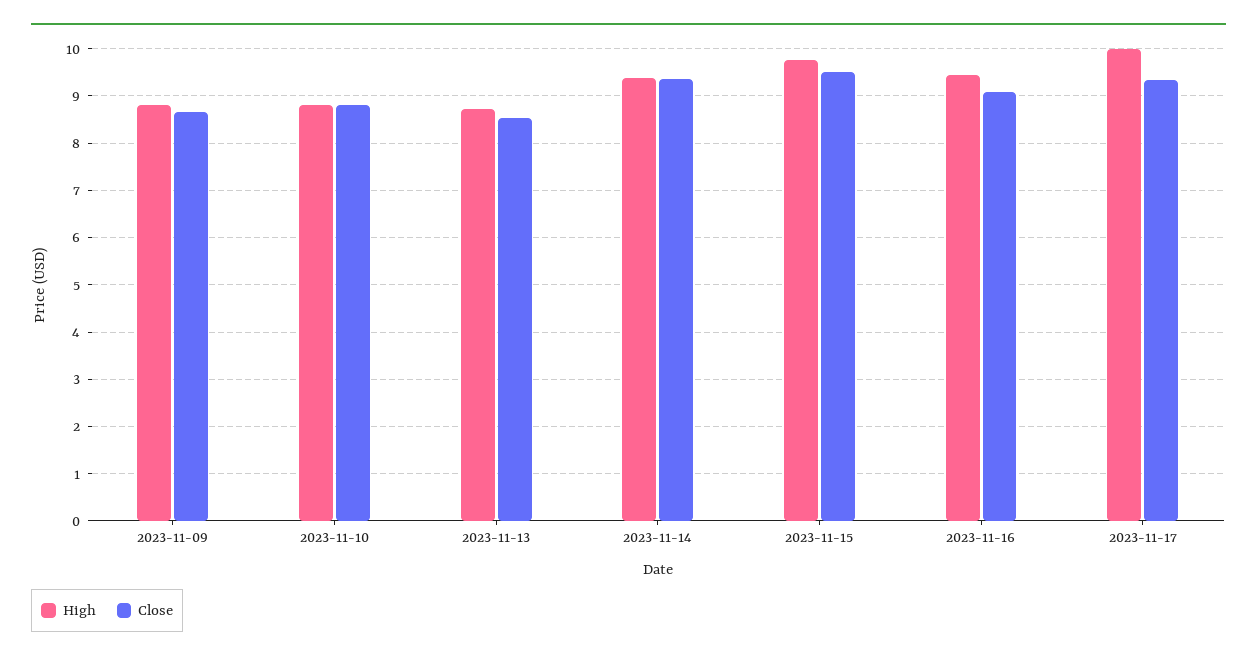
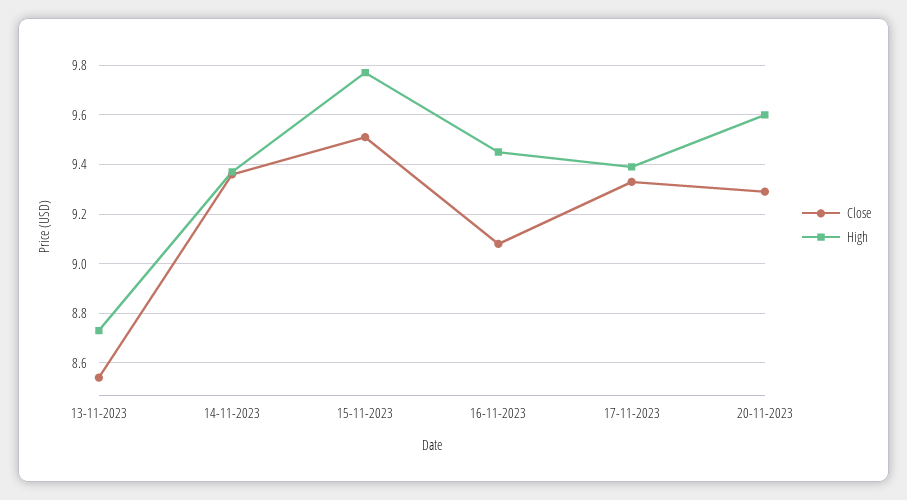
High, 2023-11-09: 8.8 -> none
Close, 2023-11-09: 8.6 -> none
High, 2023-11-10: 8.8 -> none
Close, 2023-11-10: 8.8 -> none
High, 2023-11-17: 10 -> 9.4
Close, 20-11-2023: none -> 9.3
High, 20-11-2023: none -> 9.6

